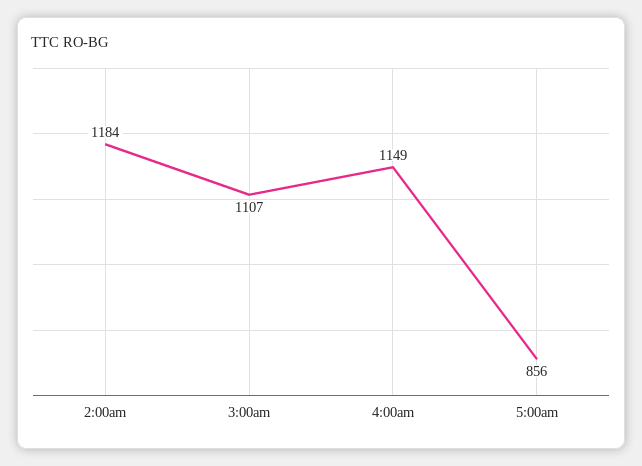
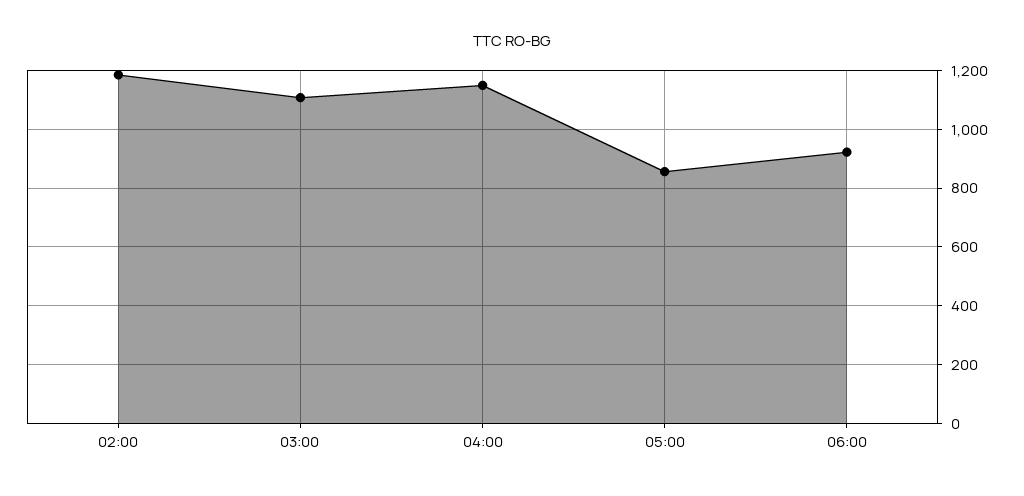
06:00: none -> 925

